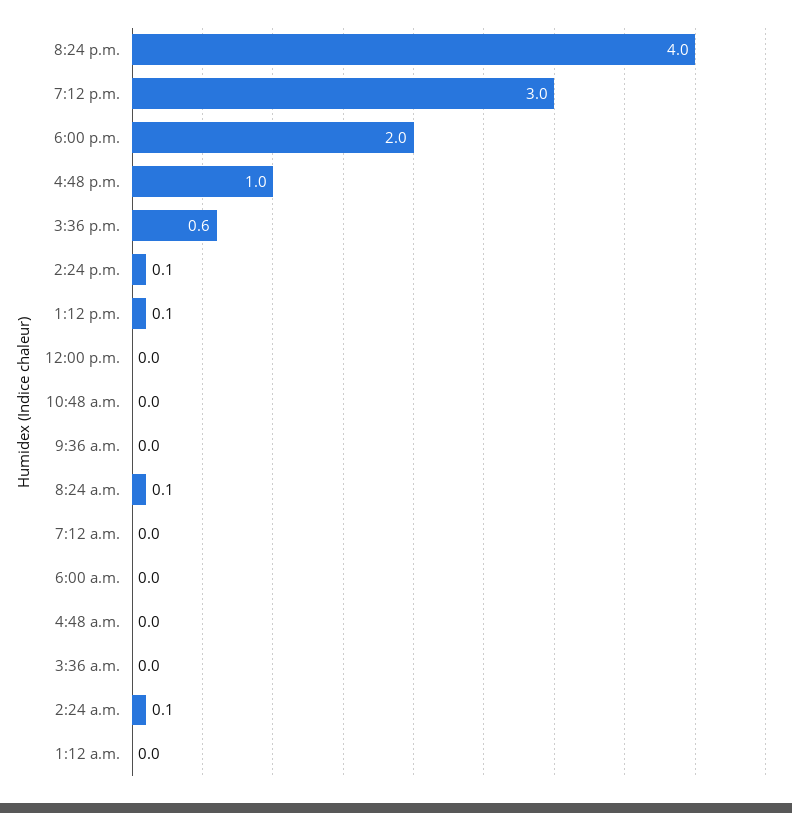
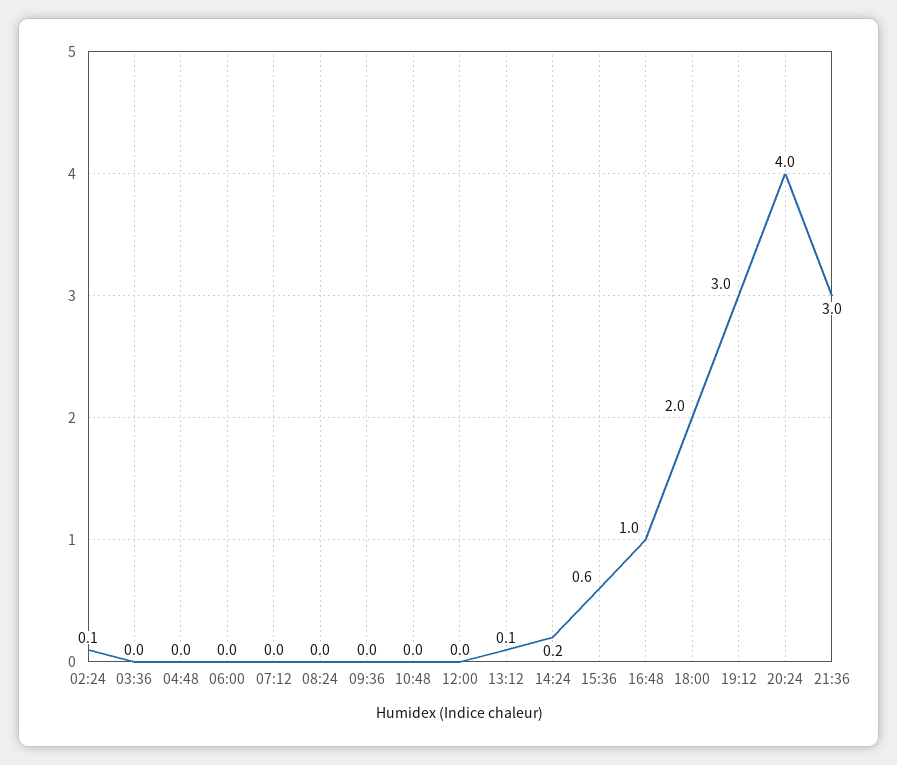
2:24 p.m.: 0.1 -> 0.2
8:24 a.m.: 0.1 -> 0
1:12 a.m.: 0 -> none
21:36: none -> 3

